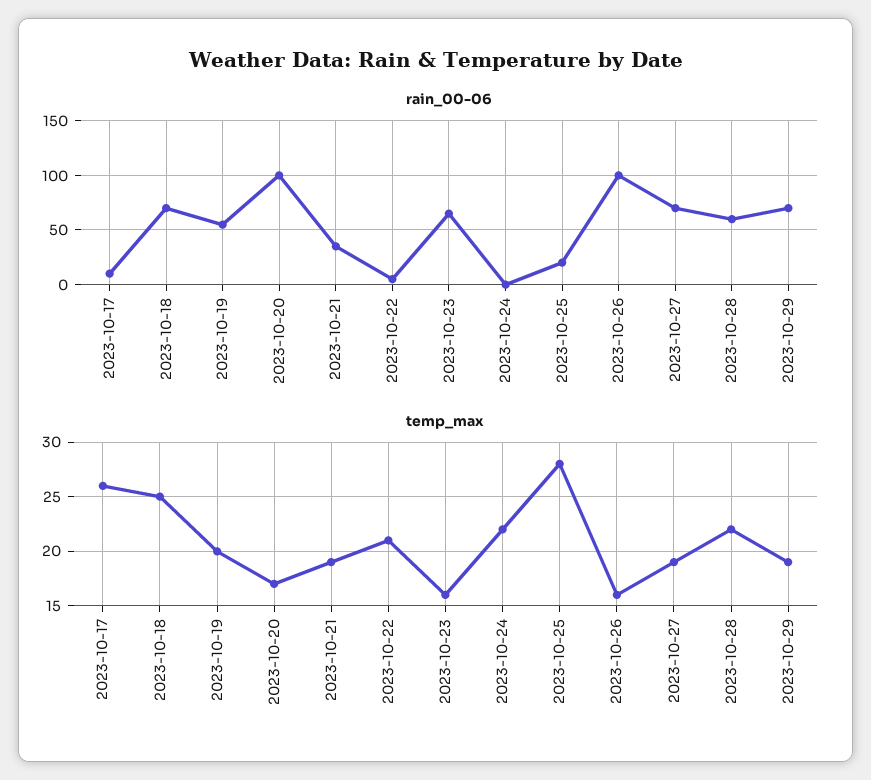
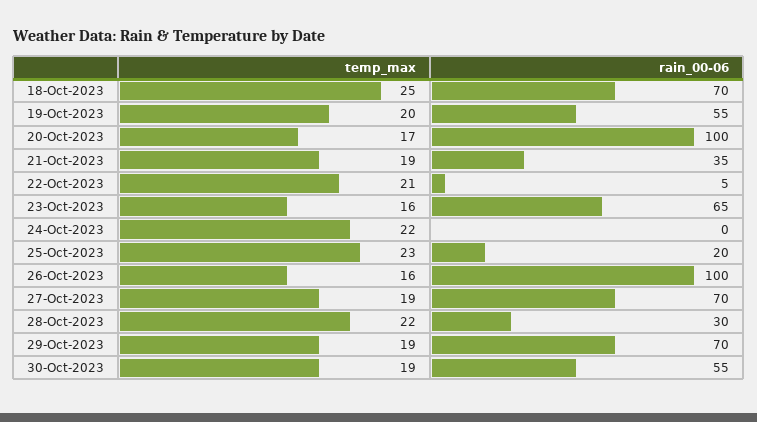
rain_00-06, 2023-10-17: 10 -> none
rain_00-06, 2023-10-28: 60 -> 30
temp_max, 2023-10-17: 26 -> none
temp_max, 2023-10-25: 28 -> 23
temp_max, 30-Oct-2023: none -> 19
rain_00-06, 30-Oct-2023: none -> 55

